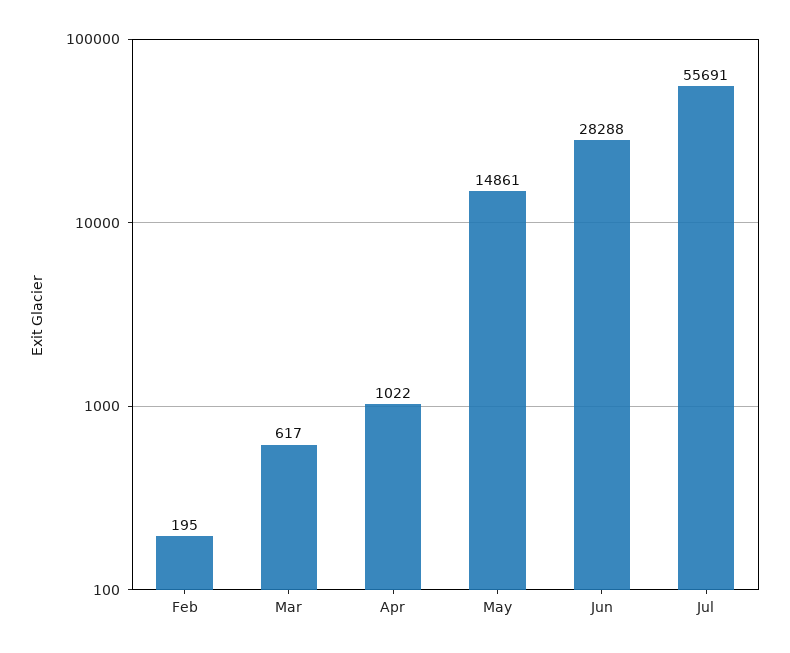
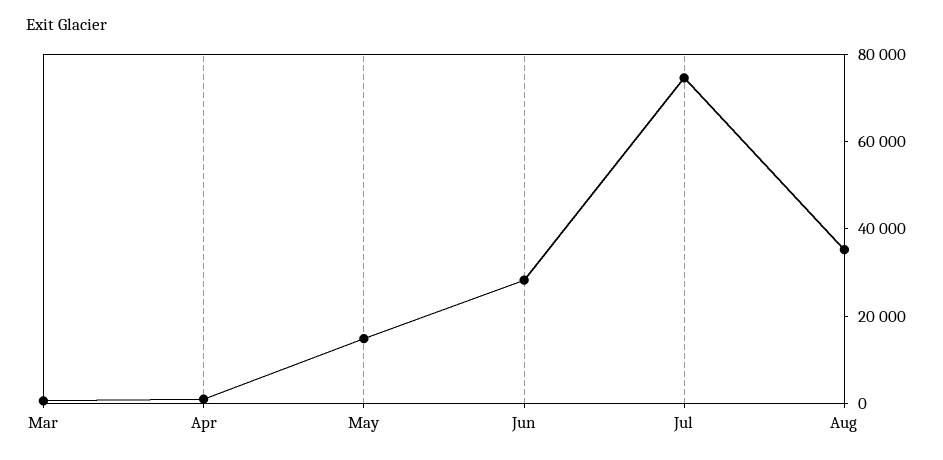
Feb: 195 -> none
Jul: 55691 -> 75000
Aug: none -> 35000

